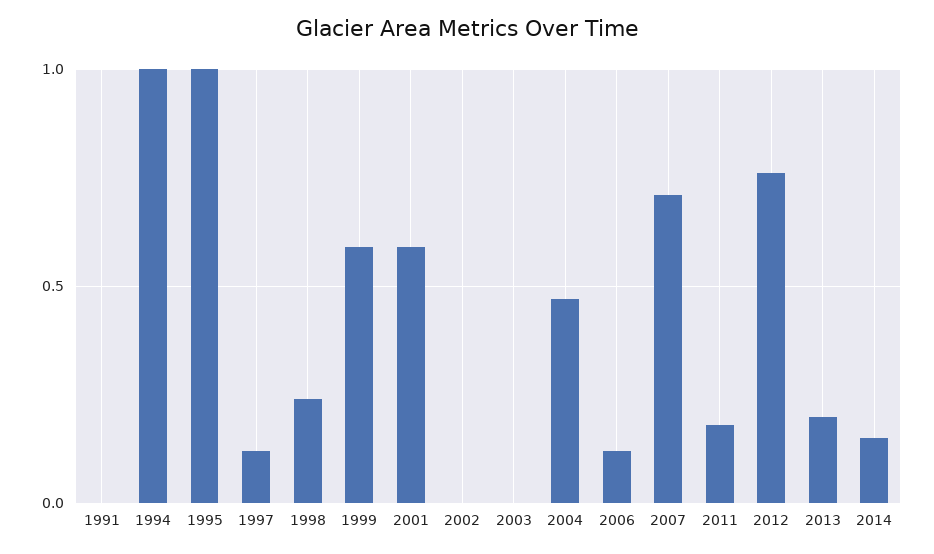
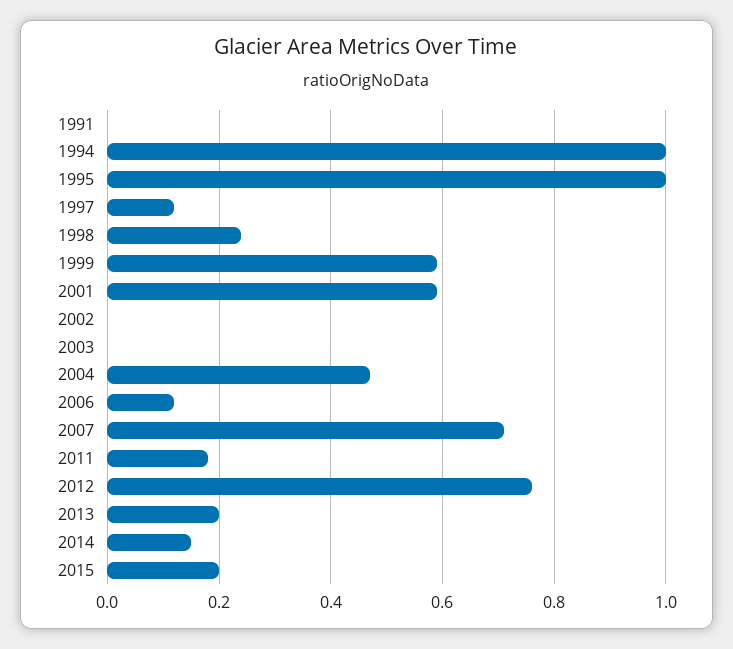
2015: none -> 0.2

